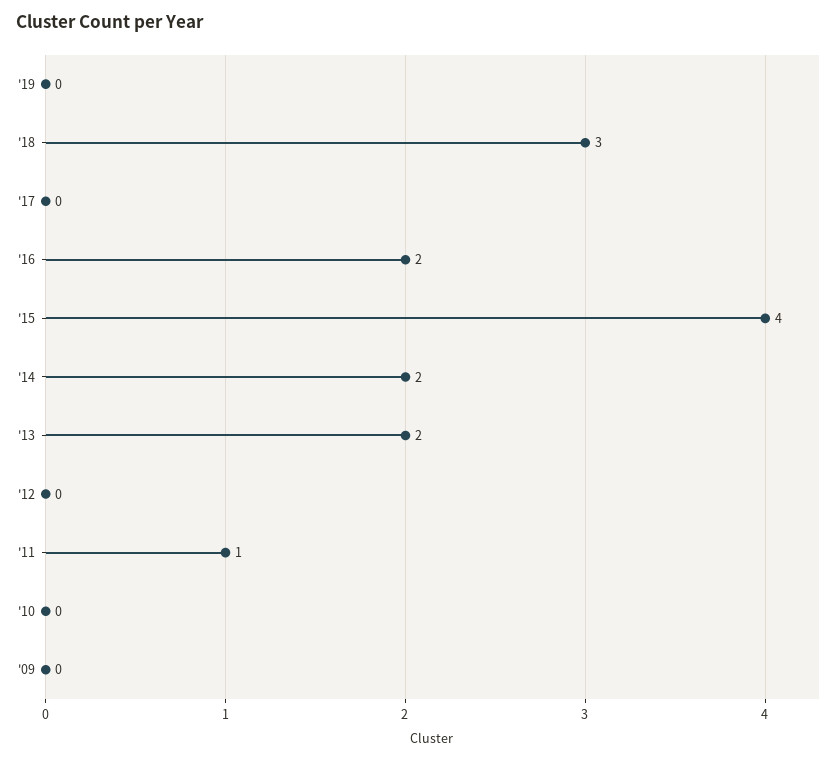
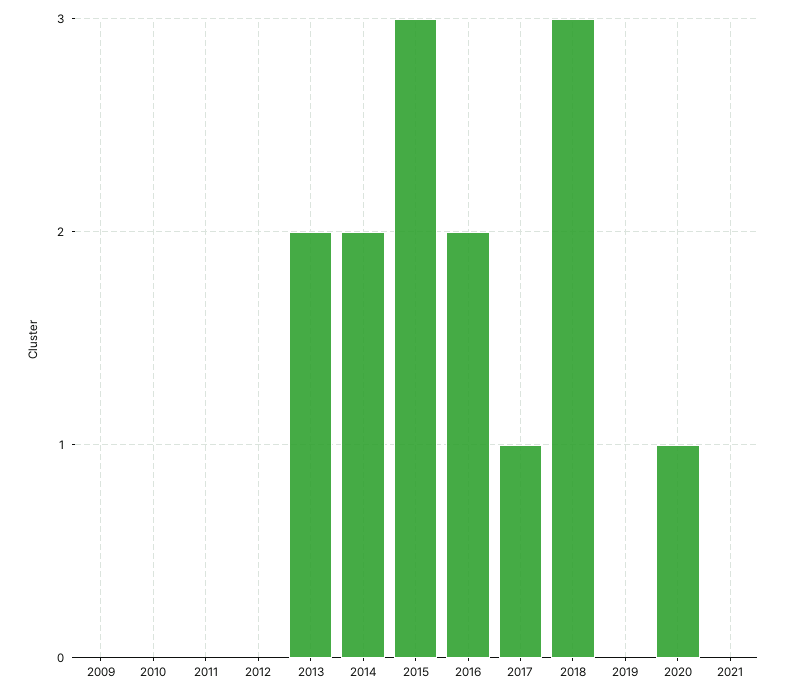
'17: 0 -> 1
'15: 4 -> 3
'11: 1 -> 0
2020: none -> 1
2021: none -> 0

